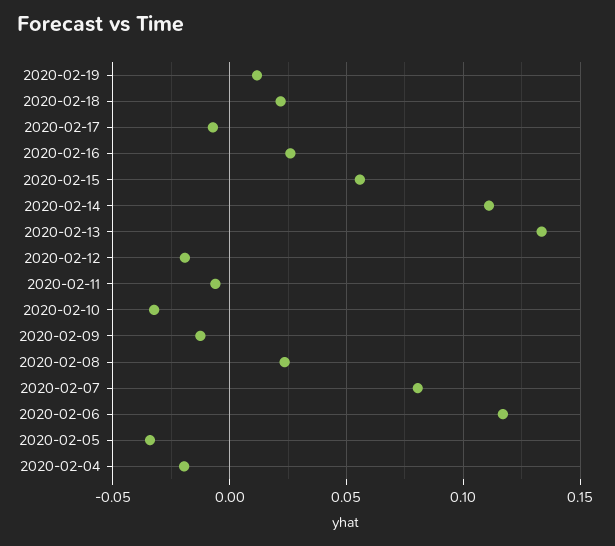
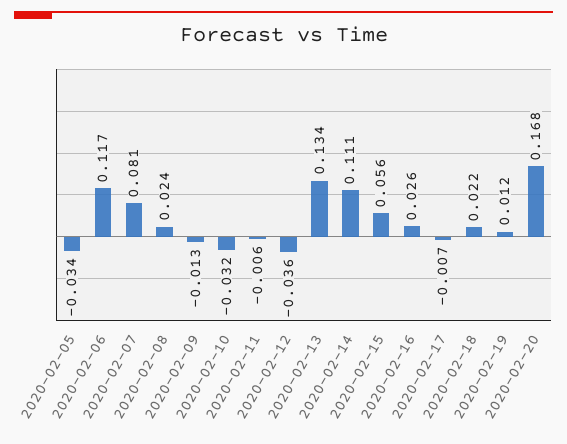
2020-02-12: -0.02 -> -0.036
2020-02-04: -0.02 -> none
2020-02-20: none -> 0.168

